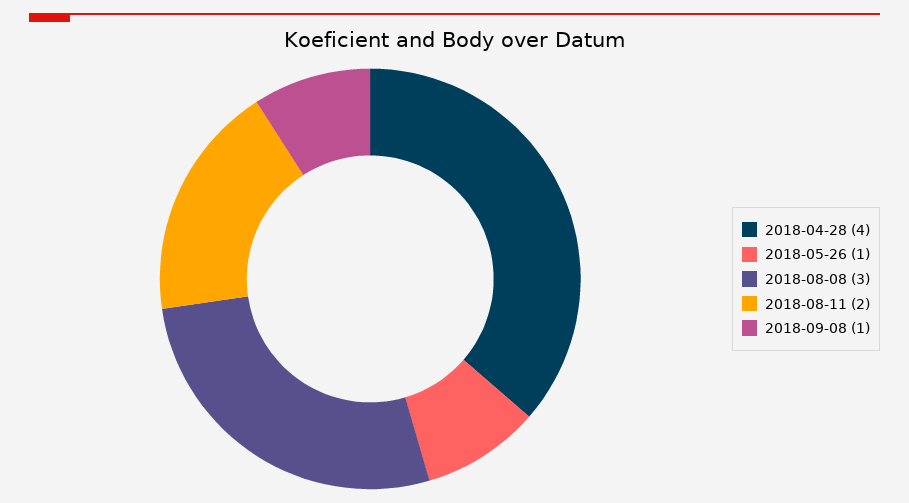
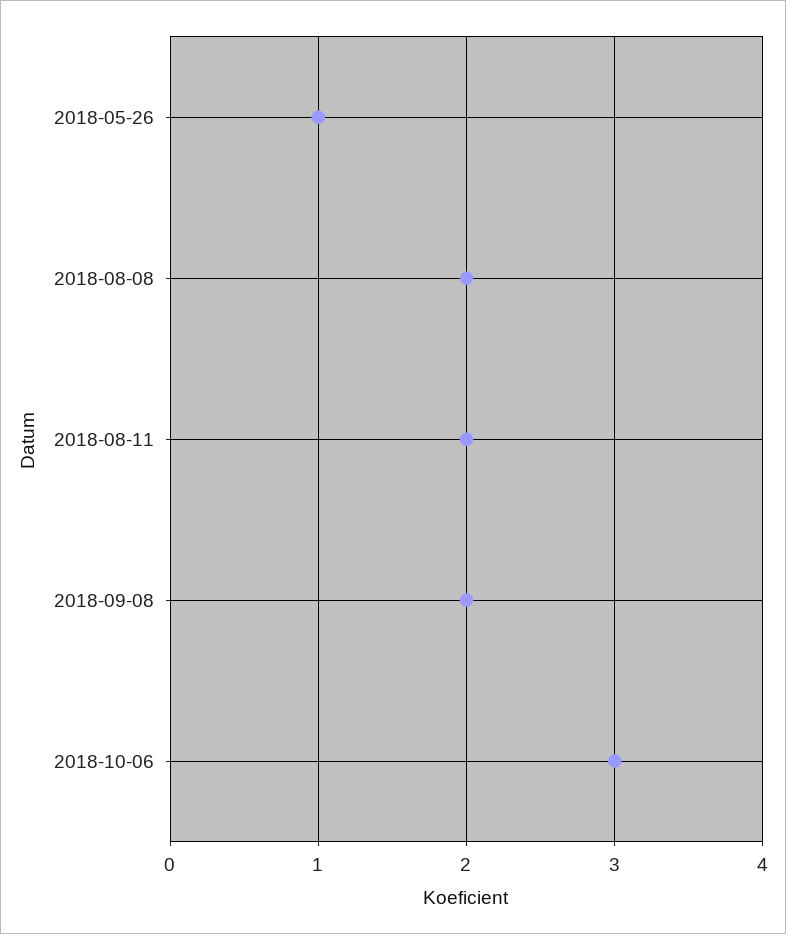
2018-04-28: 4 -> none
2018-08-08: 3 -> 2
2018-09-08: 1 -> 2
2018-10-06: none -> 3

